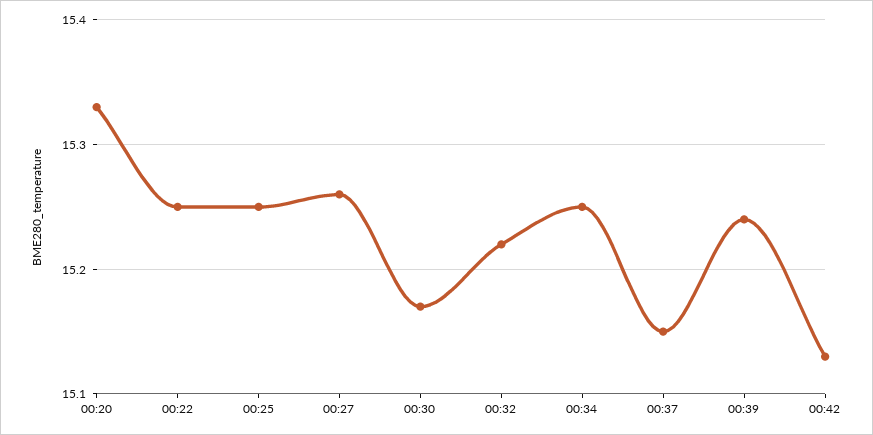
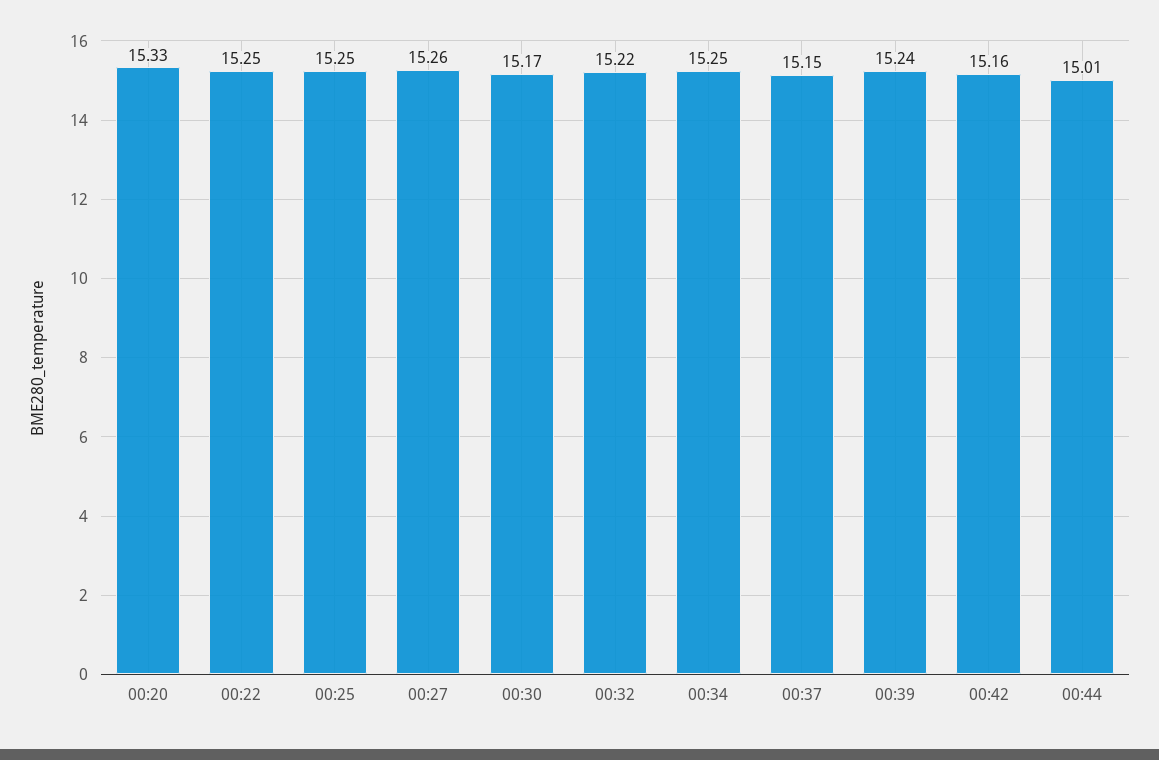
00:42: 15.13 -> 15.16
00:44: none -> 15.01

